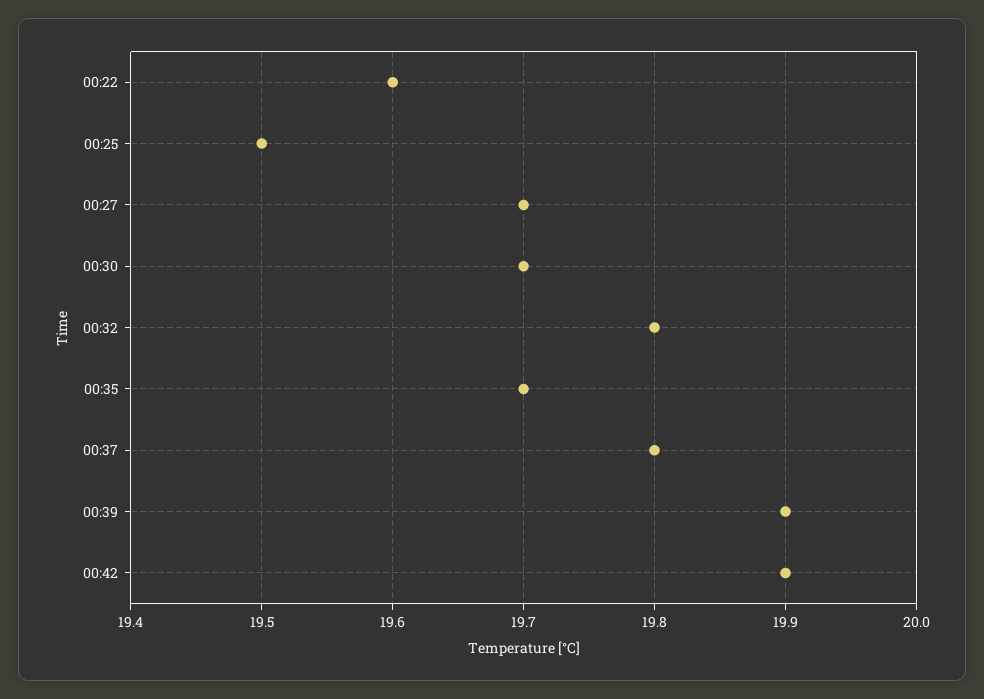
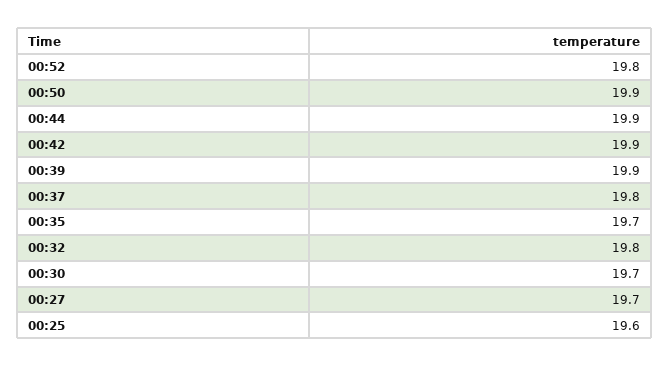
00:22: 19.6 -> none
00:25: 19.5 -> 19.6
00:52: none -> 19.8
00:50: none -> 19.9
00:44: none -> 19.9

